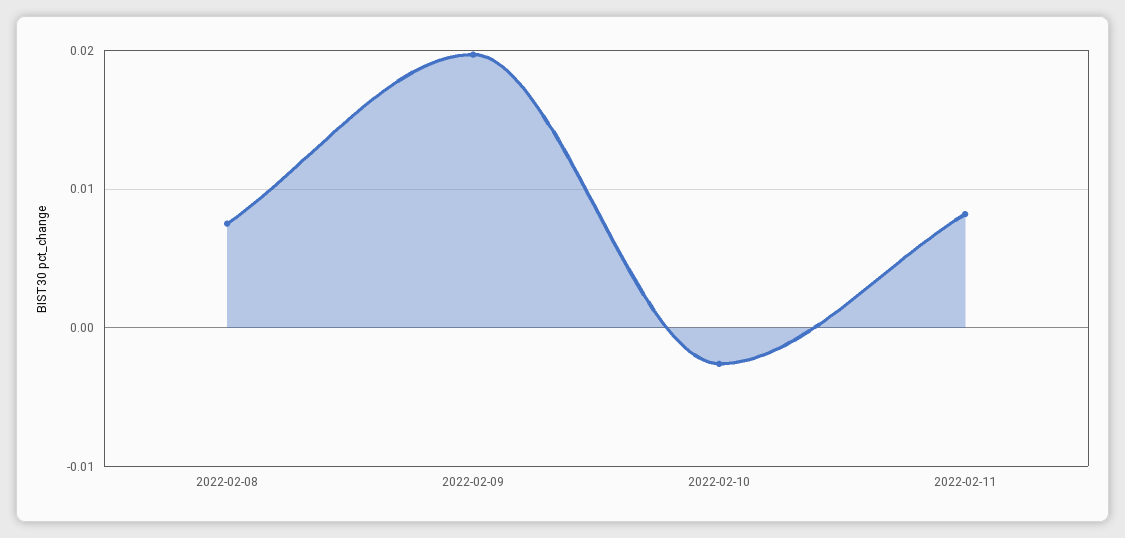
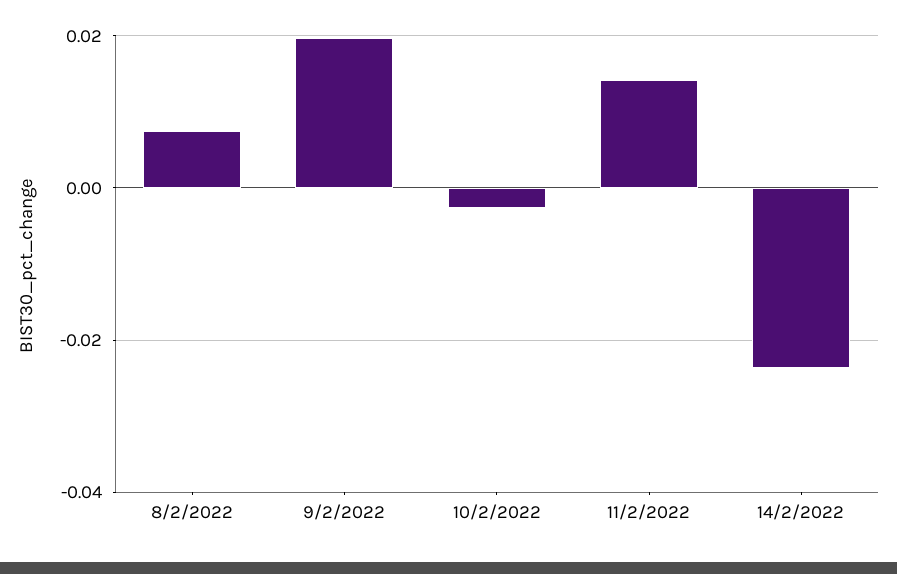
2022-02-11: 0.008 -> 0.014
14/2/2022: none -> -0.024

